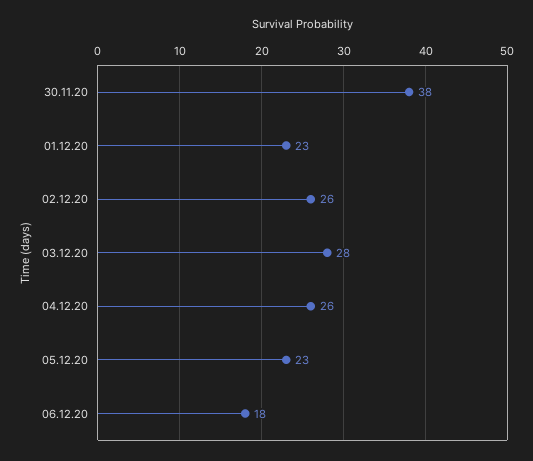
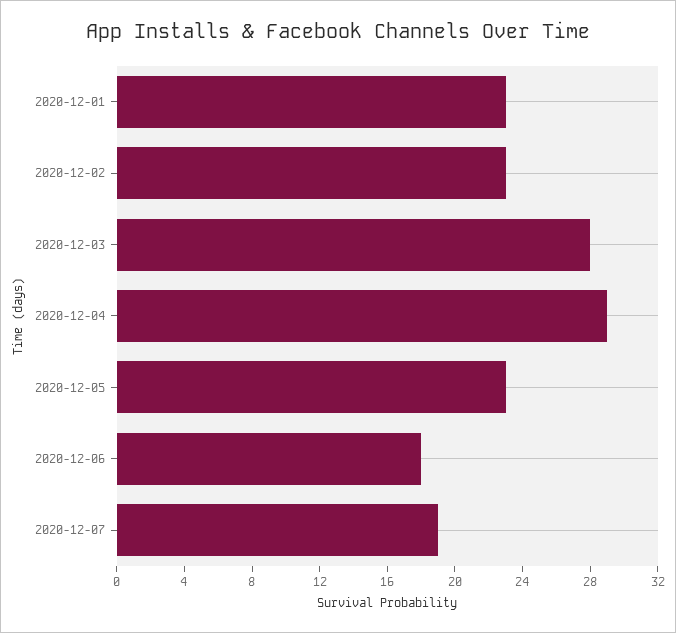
30.11.20: 38 -> none
02.12.20: 26 -> 23
04.12.20: 26 -> 29
2020-12-07: none -> 19

